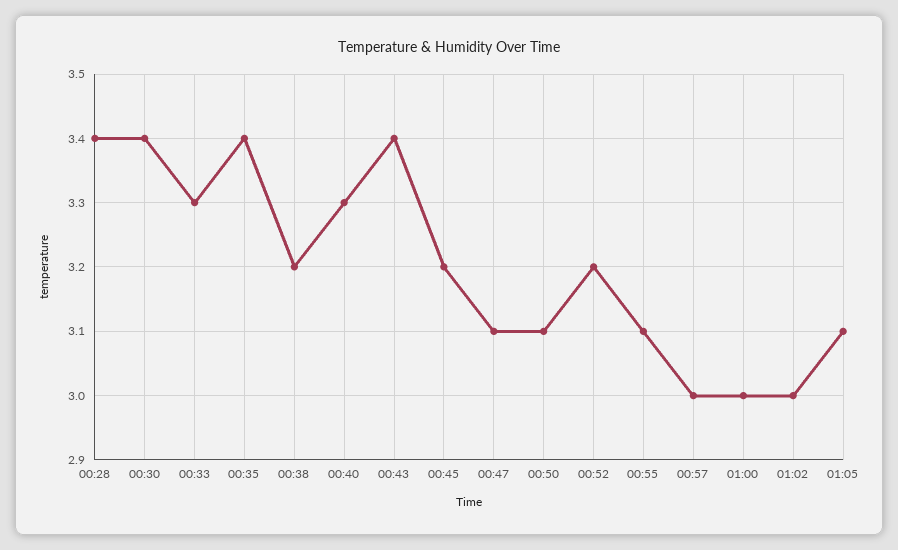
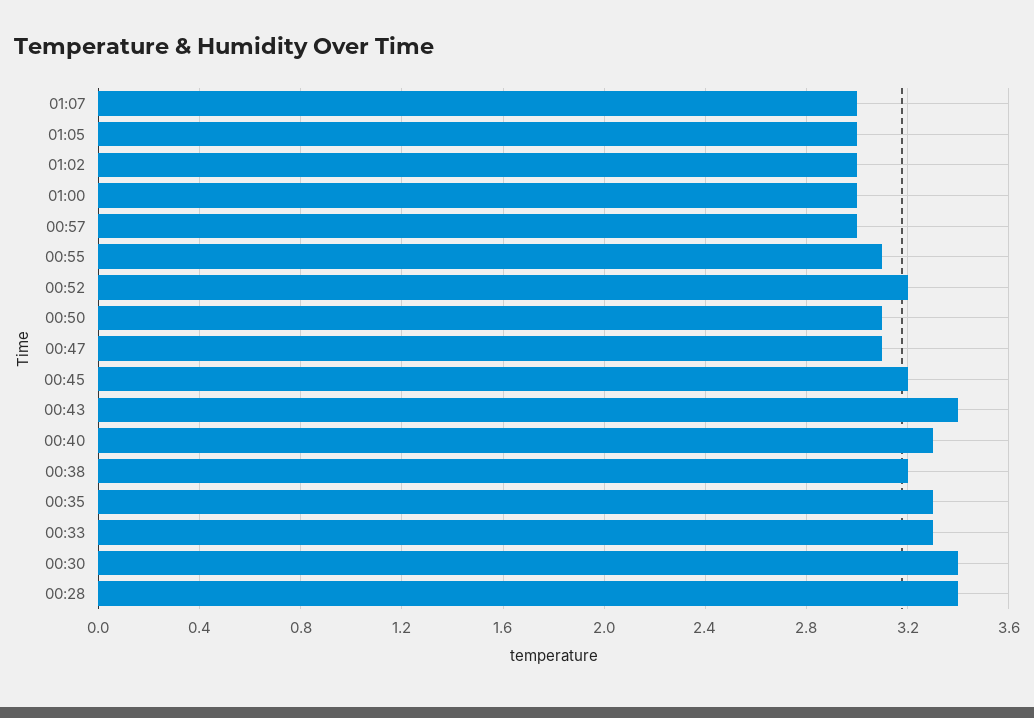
00:35: 3.4 -> 3.3
01:05: 3.1 -> 3
01:07: none -> 3

